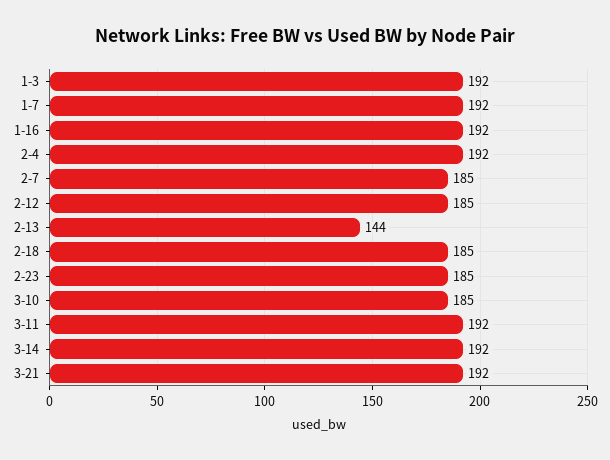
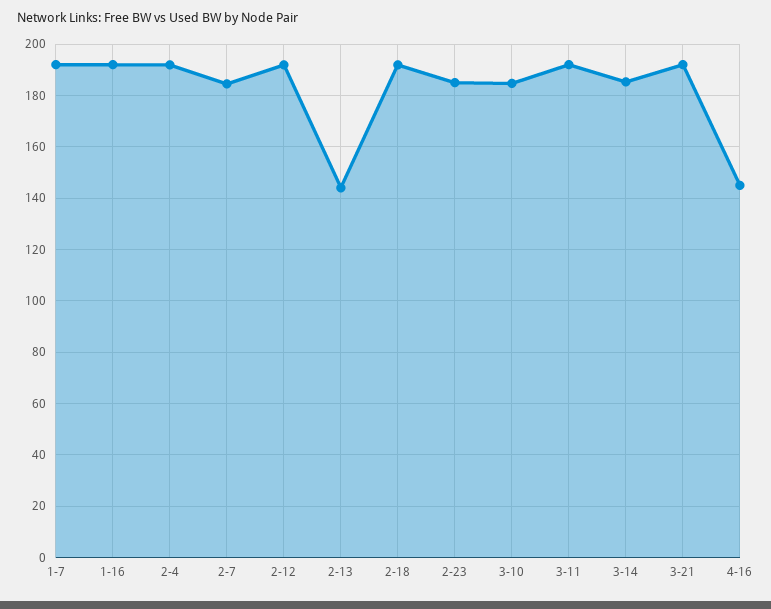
1-3: 192 -> none
2-12: 185 -> 192.5
2-18: 185 -> 192.5
3-14: 192 -> 185
4-16: none -> 145

